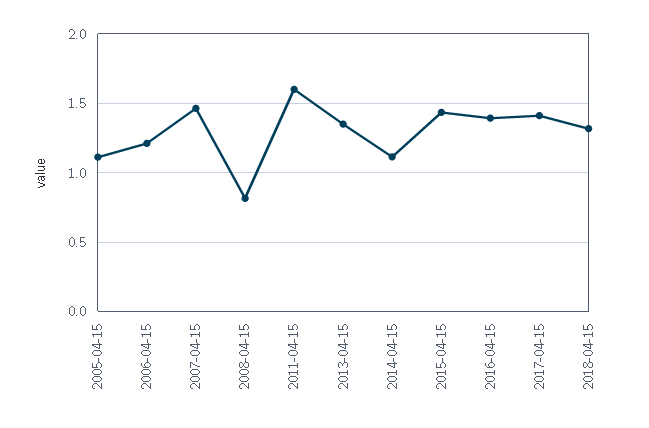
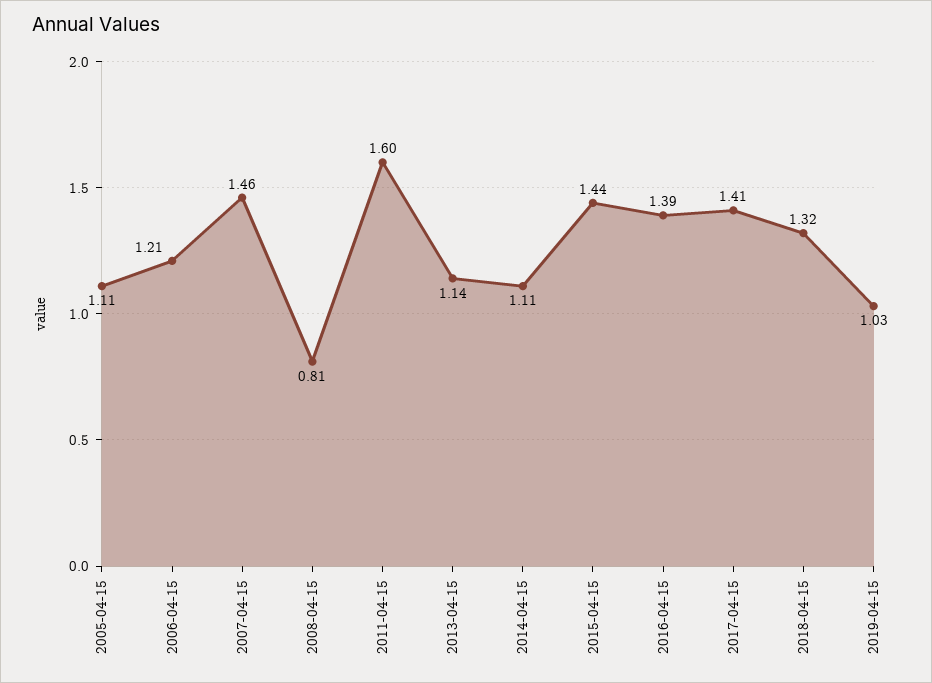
2013-04-15: 1.35 -> 1.14
2019-04-15: none -> 1.03

